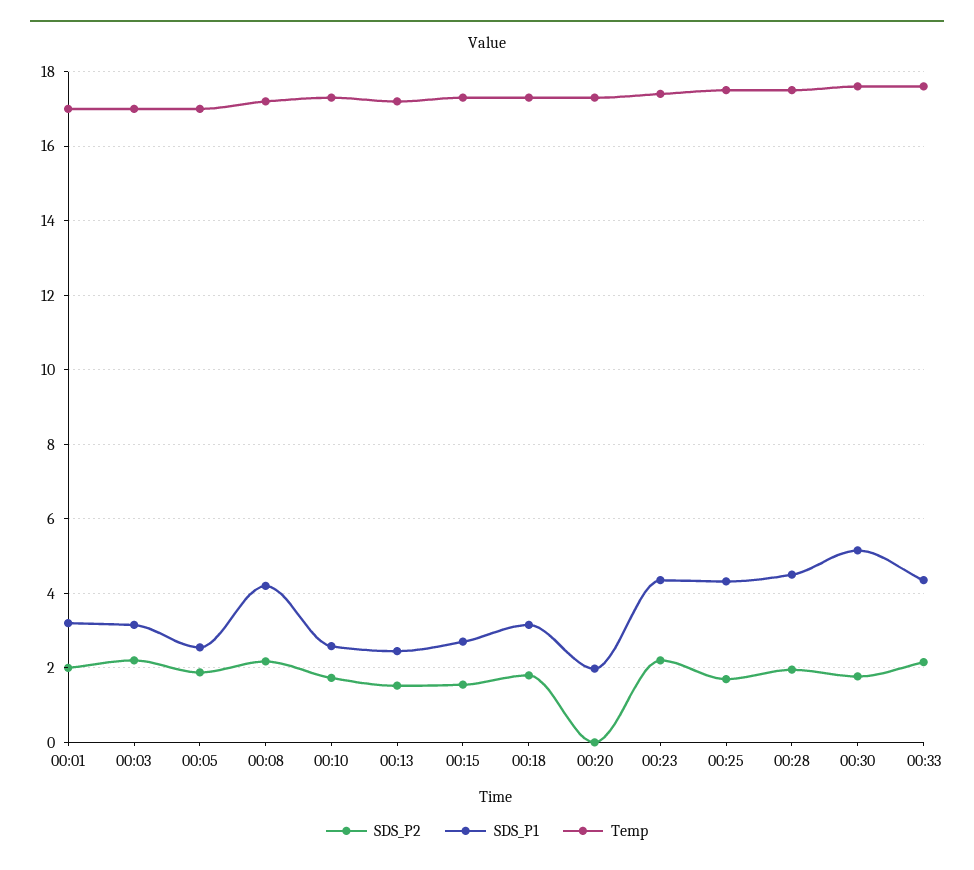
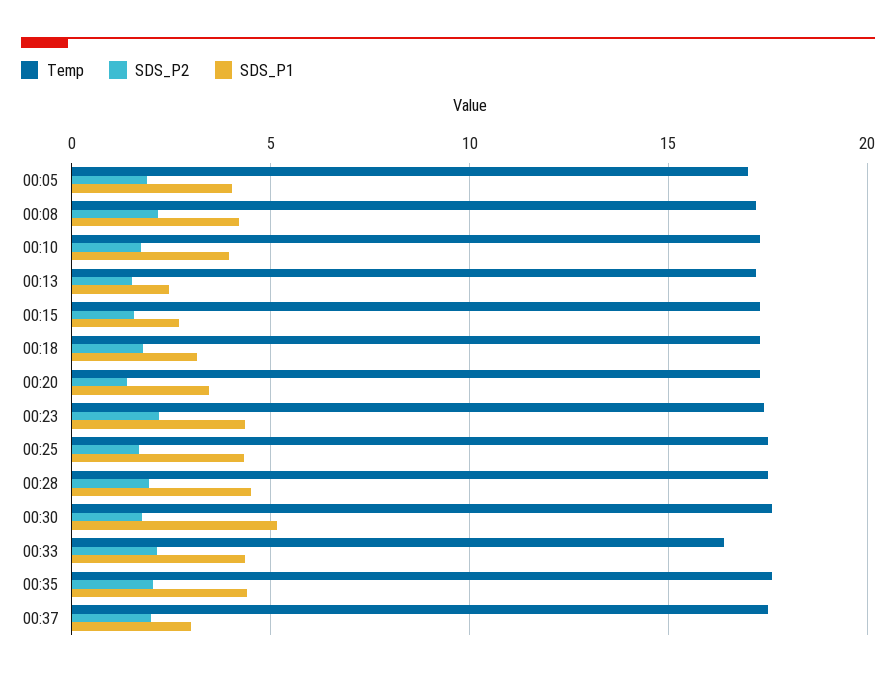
SDS_P2, 00:01: 2 -> none
SDS_P1, 00:01: 3.2 -> none
Temp, 00:01: 17 -> none
SDS_P2, 00:03: 2.2 -> none
SDS_P1, 00:03: 3.2 -> none
Temp, 00:03: 17 -> none
SDS_P1, 00:05: 2.6 -> 4
SDS_P1, 00:10: 2.6 -> 4
SDS_P2, 00:20: 0 -> 1.5
SDS_P1, 00:20: 2 -> 3.5
Temp, 00:33: 17.6 -> 16.5
Temp, 00:35: none -> 17.5
SDS_P2, 00:35: none -> 2
SDS_P1, 00:35: none -> 4.5
Temp, 00:37: none -> 17.5
SDS_P2, 00:37: none -> 2
SDS_P1, 00:37: none -> 3

